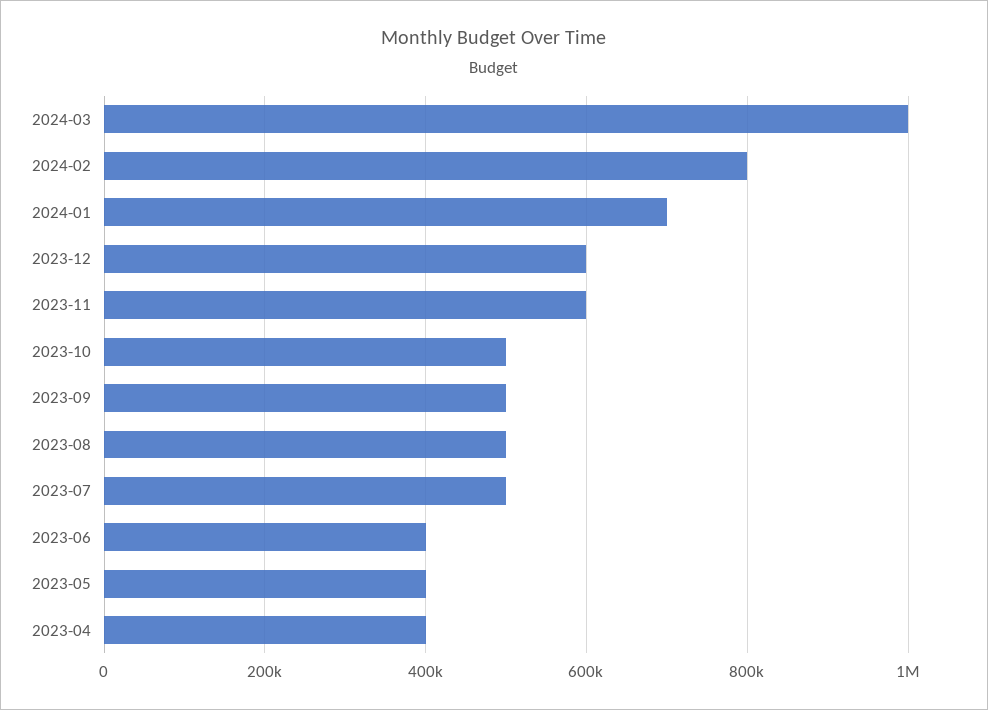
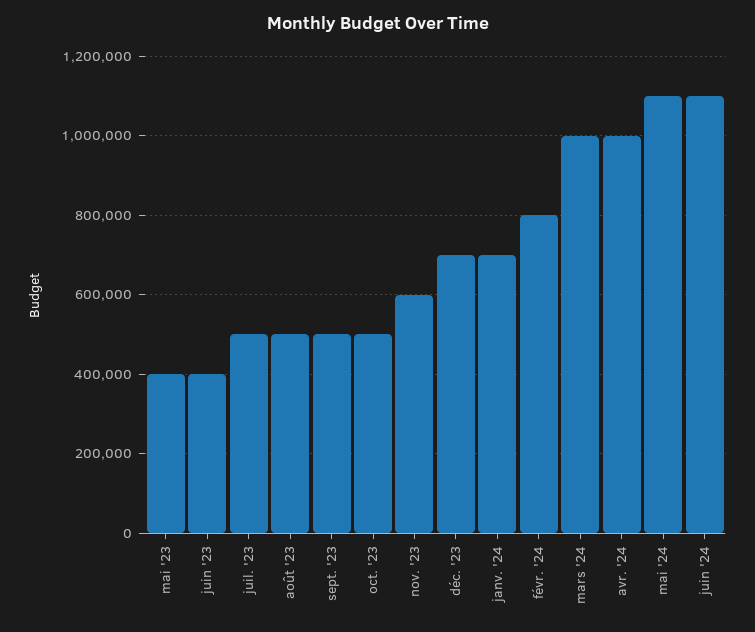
2023-12: 600000 -> 700000
2023-04: 400000 -> none
avr. '24: none -> 1000000
mai '24: none -> 1100000
juin '24: none -> 1100000

